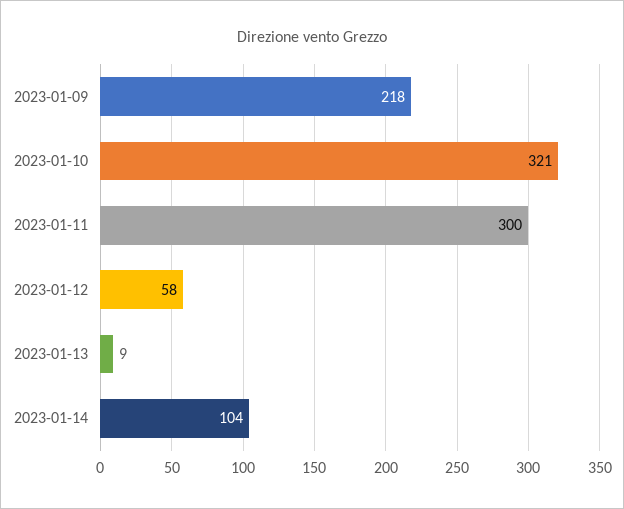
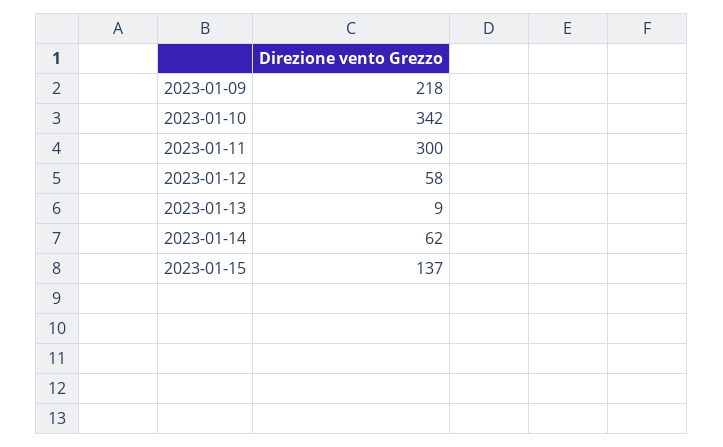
2023-01-10: 321 -> 342
2023-01-14: 104 -> 62
2023-01-15: none -> 137

